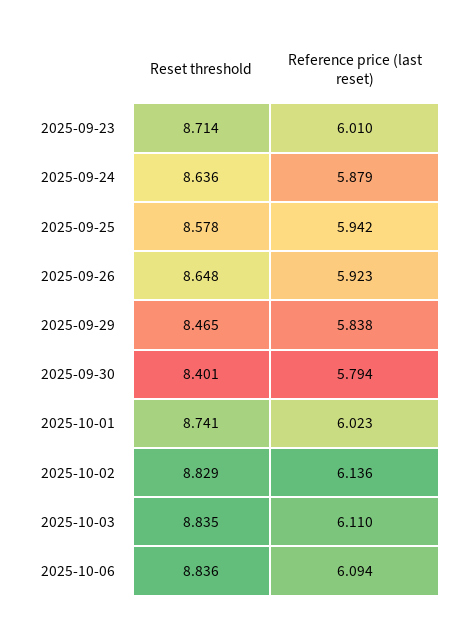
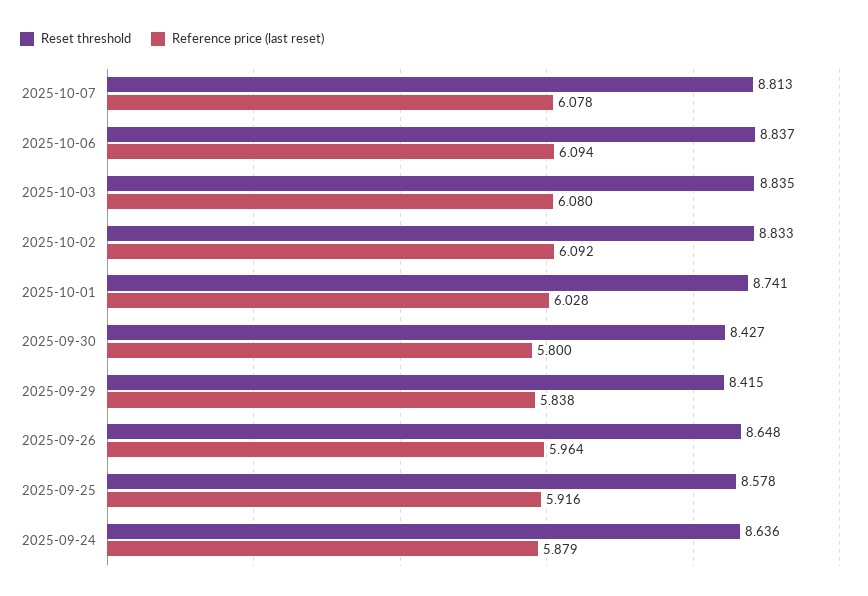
Reset threshold, 2025-09-23: 8.714 -> none
Reference price (last reset), 2025-09-23: 6.01 -> none
Reference price (last reset), 2025-09-25: 5.942 -> 5.916
Reference price (last reset), 2025-09-26: 5.923 -> 5.964
Reset threshold, 2025-09-29: 8.465 -> 8.415
Reset threshold, 2025-09-30: 8.401 -> 8.427
Reference price (last reset), 2025-09-30: 5.794 -> 5.8
Reference price (last reset), 2025-10-01: 6.023 -> 6.028
Reset threshold, 2025-10-02: 8.829 -> 8.833
Reference price (last reset), 2025-10-02: 6.136 -> 6.092
Reference price (last reset), 2025-10-03: 6.11 -> 6.08
Reset threshold, 2025-10-06: 8.836 -> 8.837
Reset threshold, 2025-10-07: none -> 8.813
Reference price (last reset), 2025-10-07: none -> 6.078

